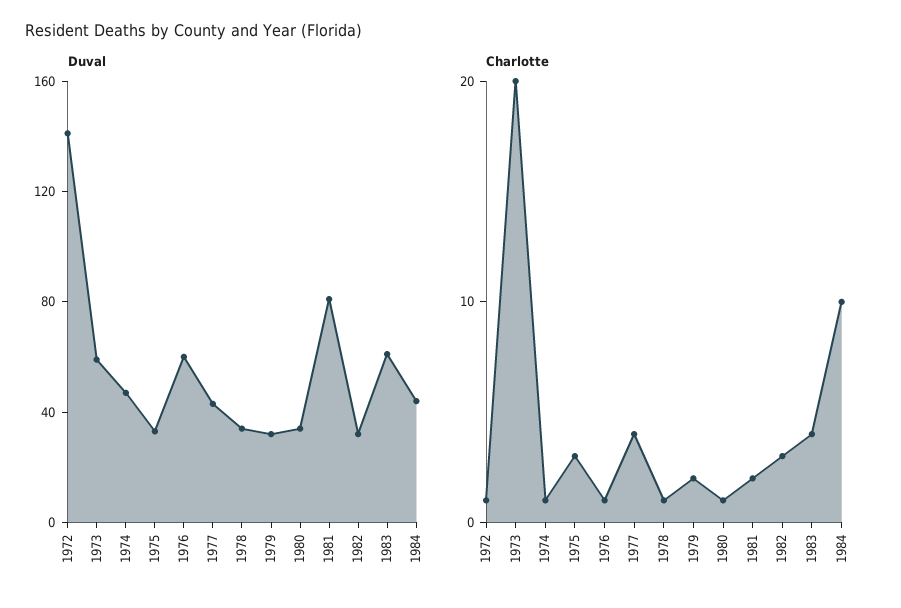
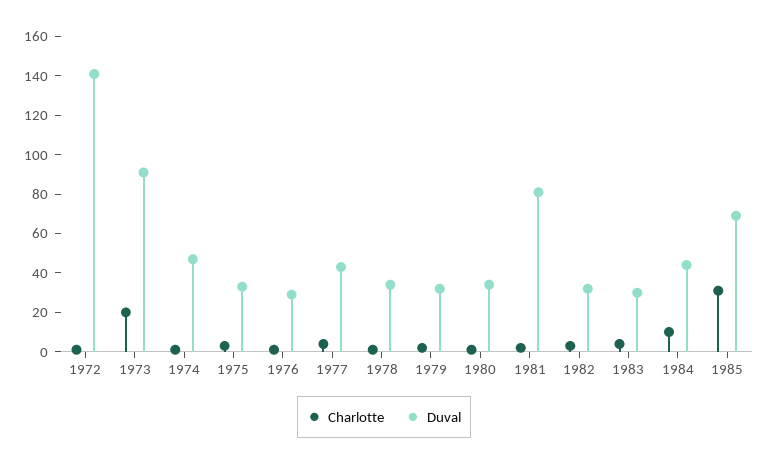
Duval, 1973: 60 -> 90
Duval, 1976: 60 -> 30
Duval, 1983: 60 -> 30
Charlotte, 1985: none -> 30
Duval, 1985: none -> 70

